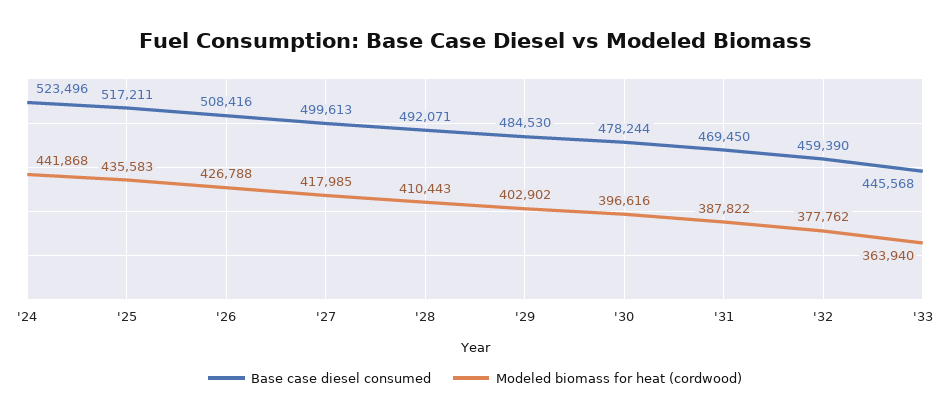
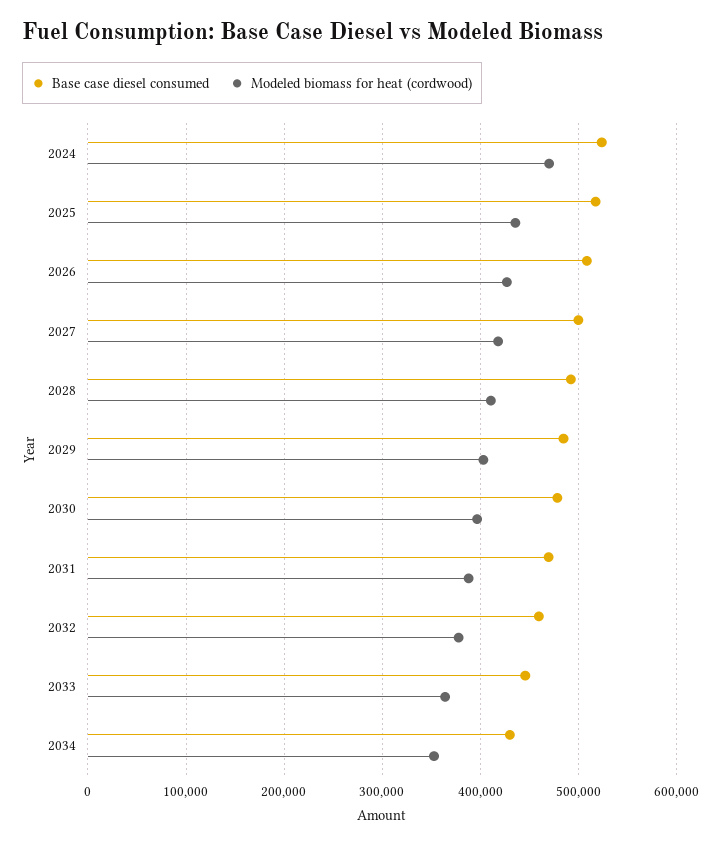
Modeled biomass for heat (cordwood), '24: 441868 -> 470000
Base case diesel consumed, 2034: none -> 430000
Modeled biomass for heat (cordwood), 2034: none -> 350000

